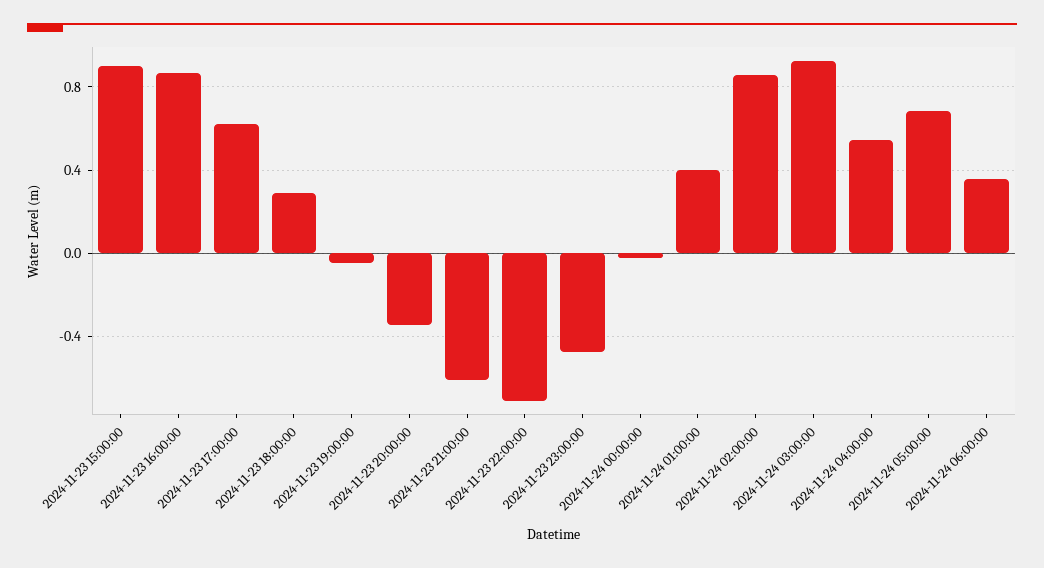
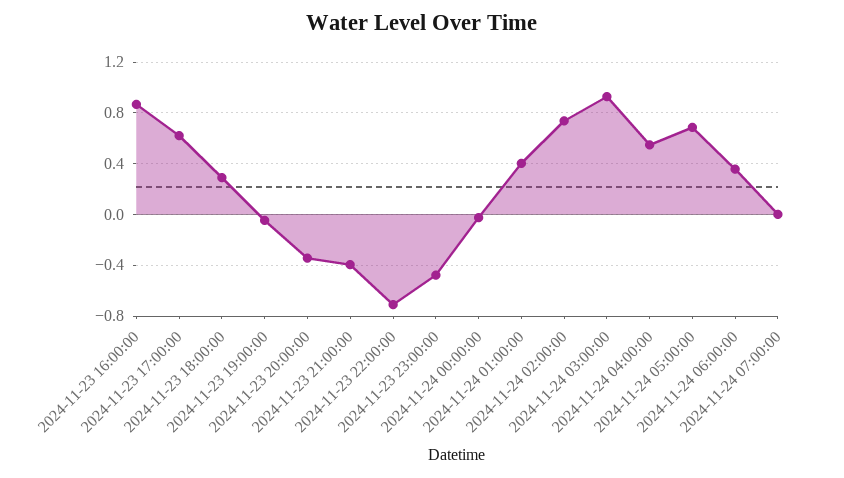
2024-11-23 15:00:00: 0.9 -> none
2024-11-23 21:00:00: -0.6 -> -0.4
2024-11-24 02:00:00: 0.85 -> 0.75
2024-11-24 07:00:00: none -> 0

